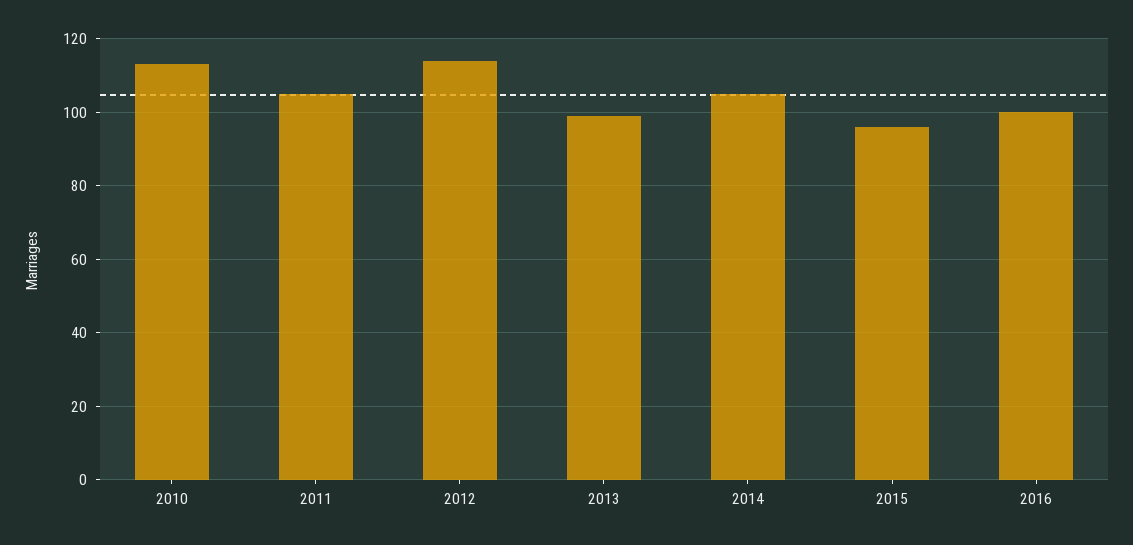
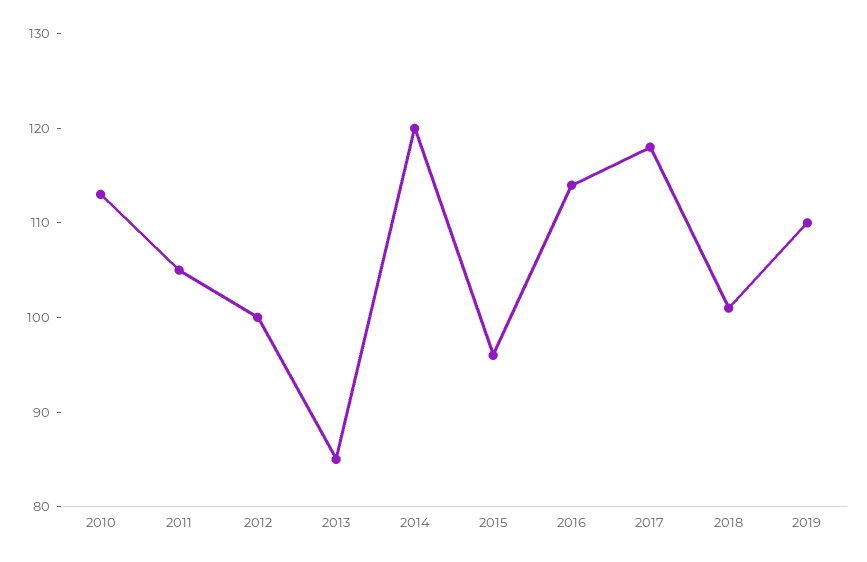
2012: 115 -> 100
2013: 100 -> 85
2014: 105 -> 120
2016: 100 -> 114
2017: none -> 118
2018: none -> 101
2019: none -> 110

